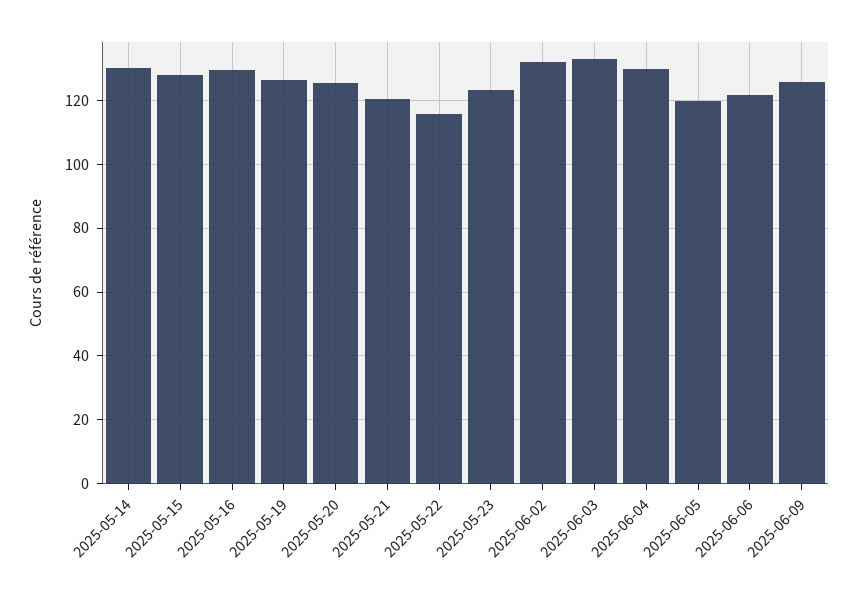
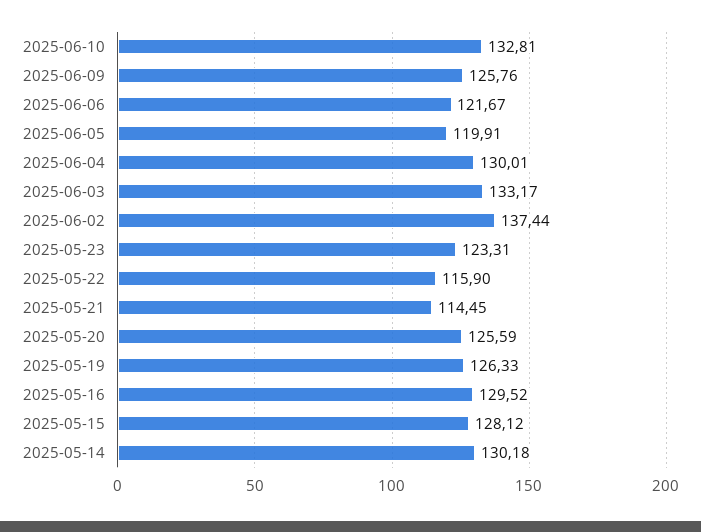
2025-05-21: 120 -> 114.45
2025-06-02: 132 -> 137.44
2025-06-10: none -> 132.81

